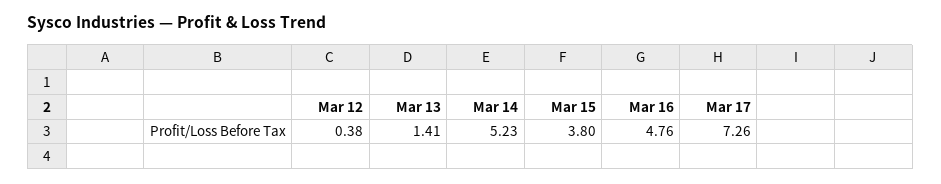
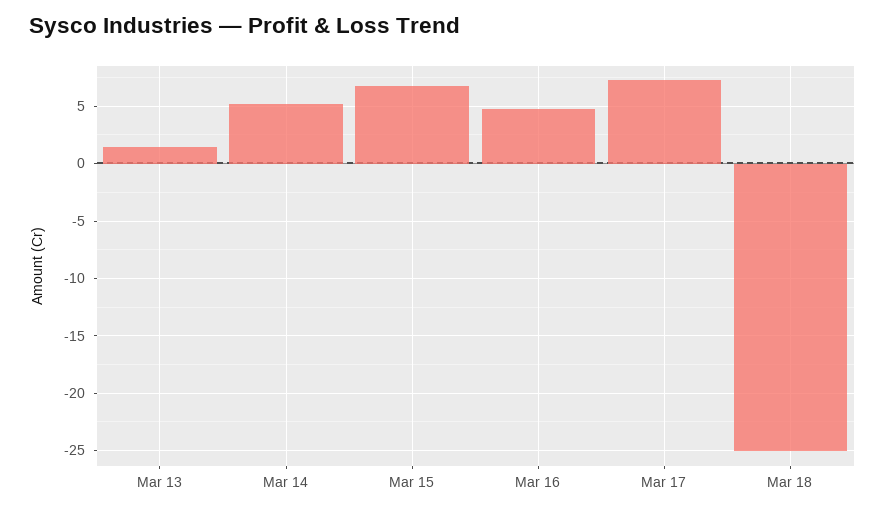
Mar 12: 0.38 -> none
Mar 15: 3.8 -> 7
Mar 18: none -> -25

